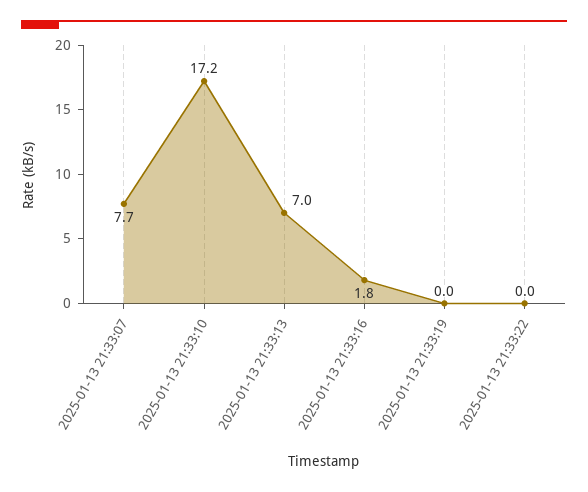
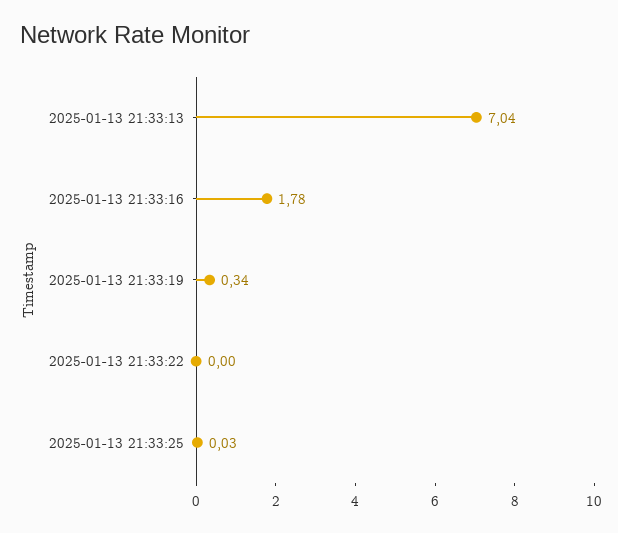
2025-01-13 21:33:07: 7.7 -> none
2025-01-13 21:33:10: 17.2 -> none
2025-01-13 21:33:19: 0 -> 0.34
2025-01-13 21:33:25: none -> 0.03

